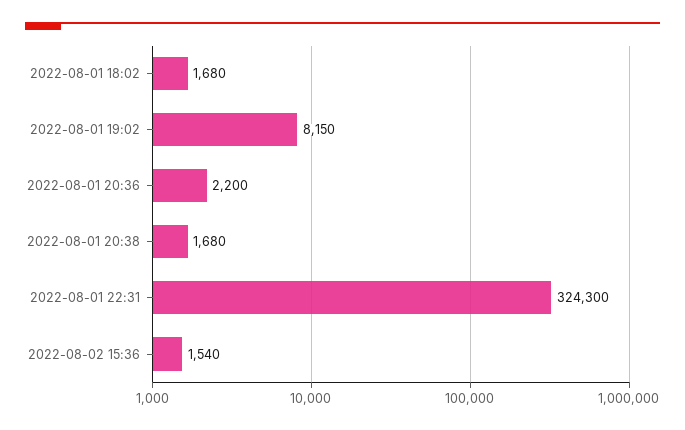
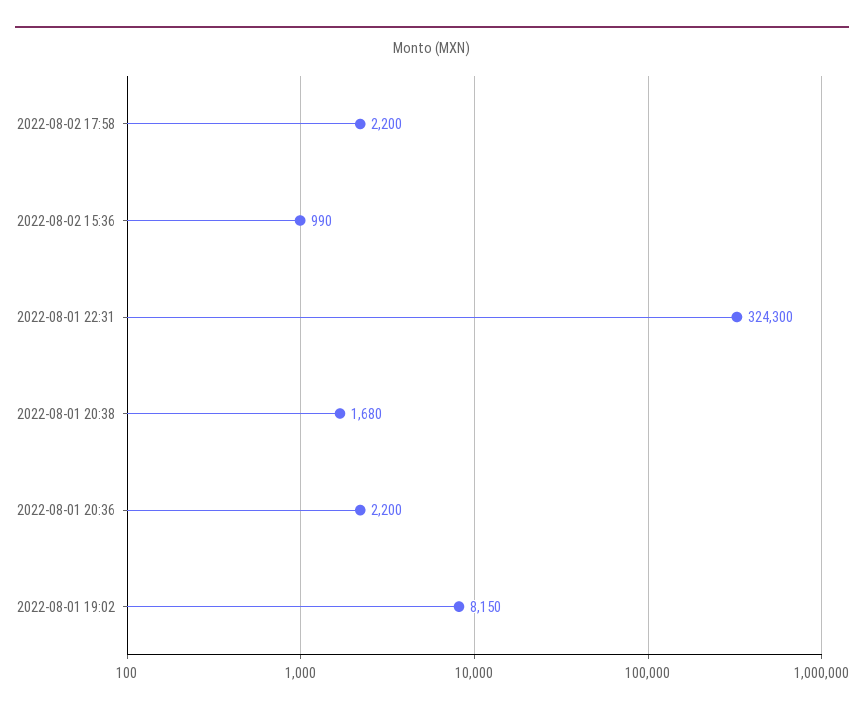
2022-08-01 18:02: 1680 -> none
2022-08-02 15:36: 1540 -> 990
2022-08-02 17:58: none -> 2200

